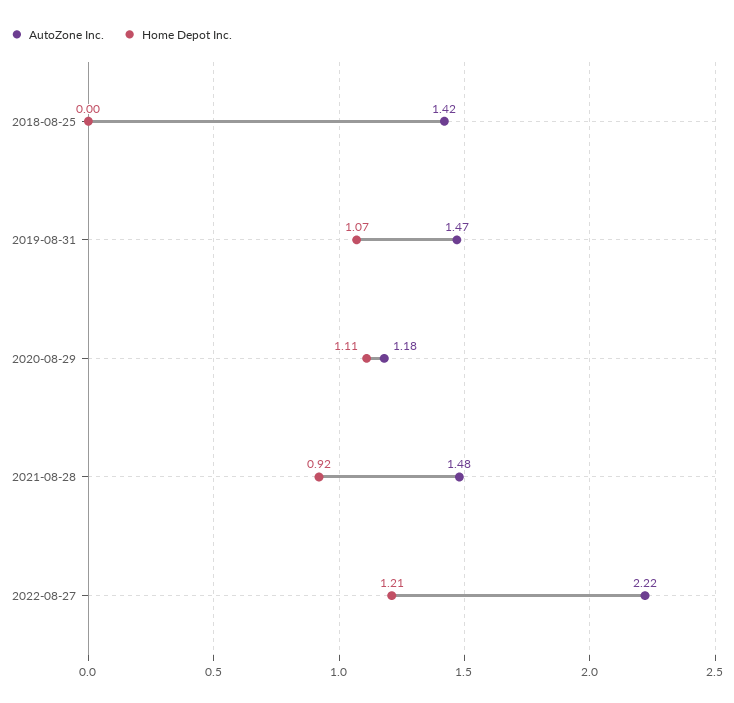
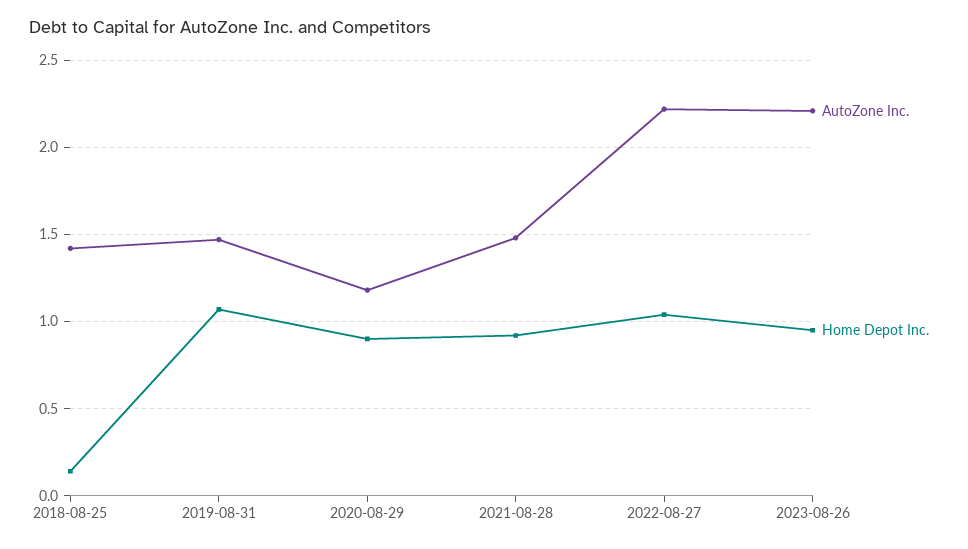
Home Depot Inc., 2018-08-25: 0 -> 0.15
Home Depot Inc., 2020-08-29: 1.11 -> 0.9
Home Depot Inc., 2022-08-27: 1.21 -> 1.05
AutoZone Inc., 2023-08-26: none -> 2.2
Home Depot Inc., 2023-08-26: none -> 0.95

